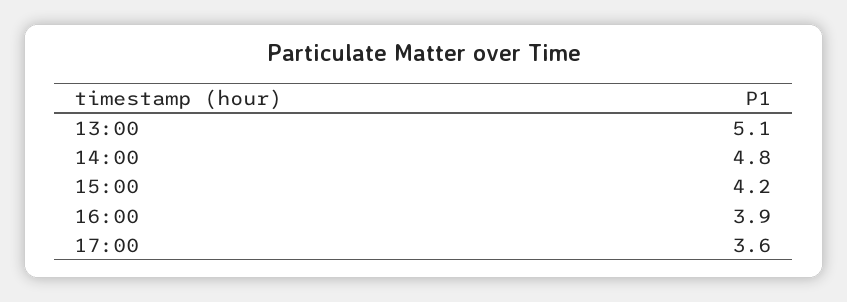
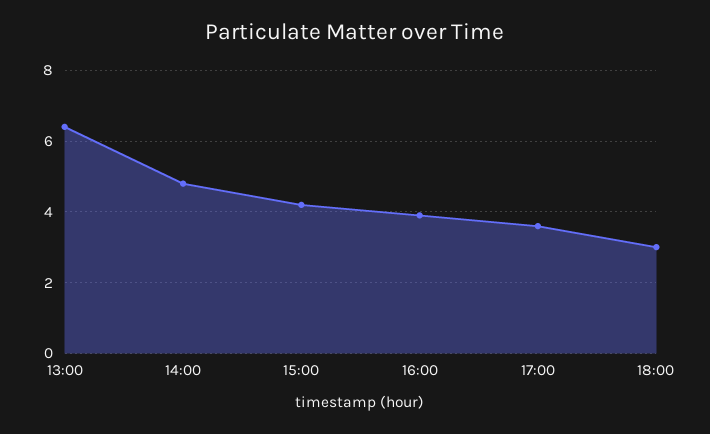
13:00: 5.1 -> 6.5
18:00: none -> 3

